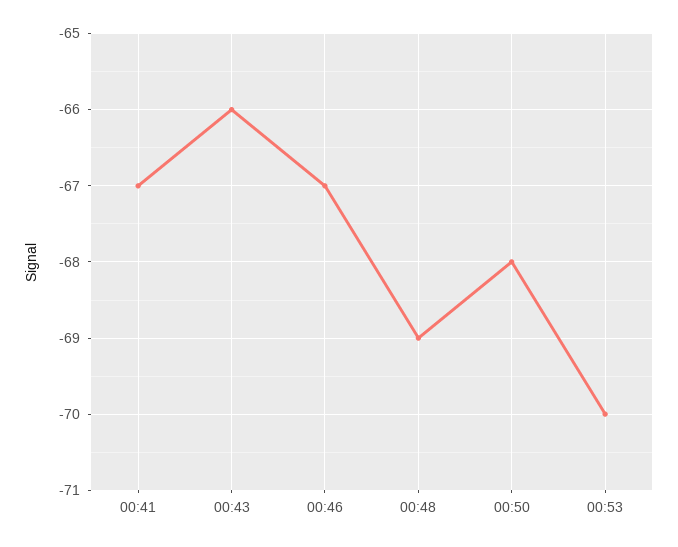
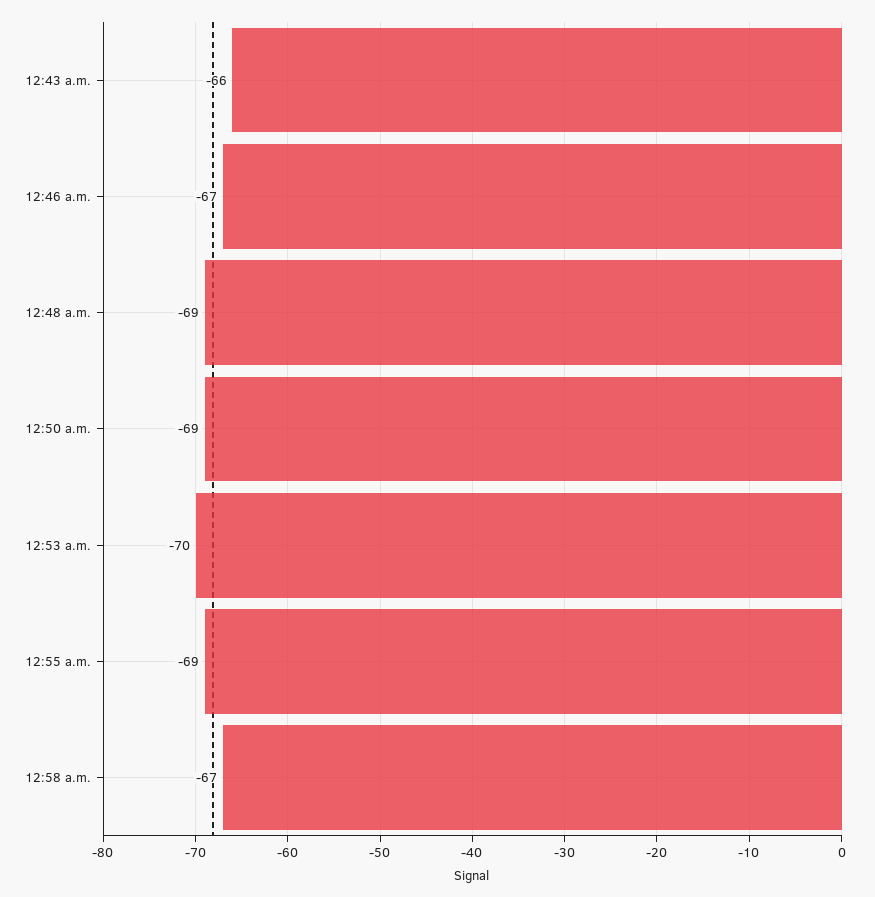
00:41: -67 -> none
00:50: -68 -> -69
12:55 a.m.: none -> -69
12:58 a.m.: none -> -67

